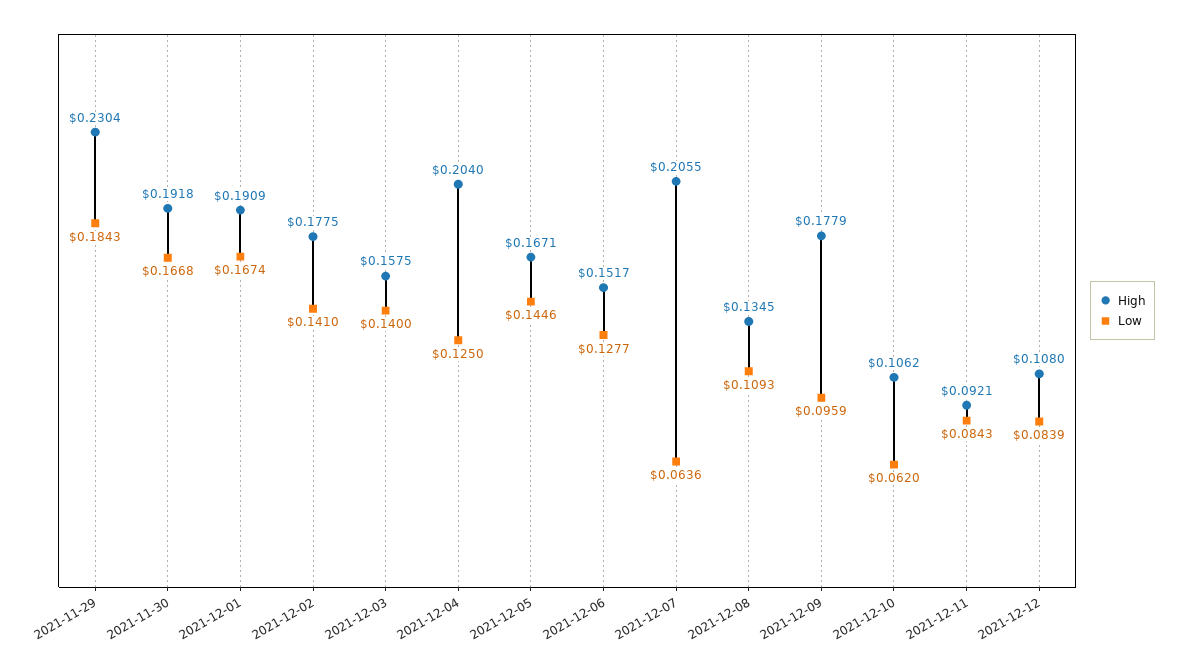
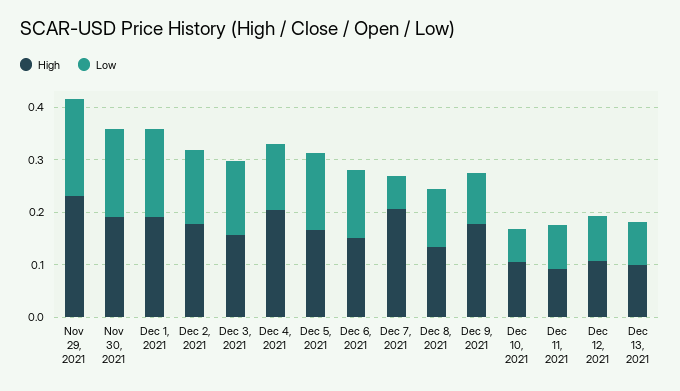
High, Dec 13, 2021: none -> 0.1
Low, Dec 13, 2021: none -> 0.08

